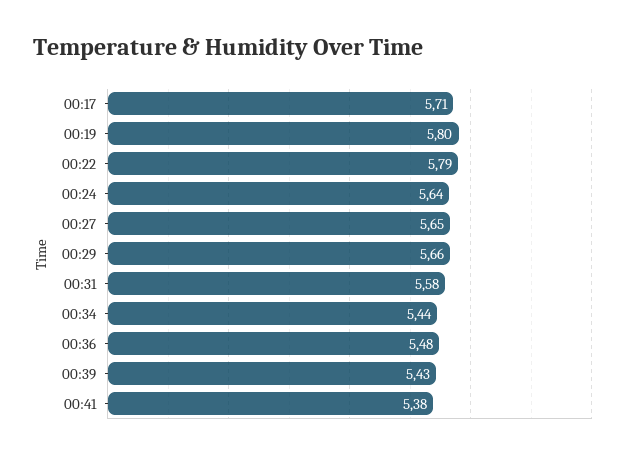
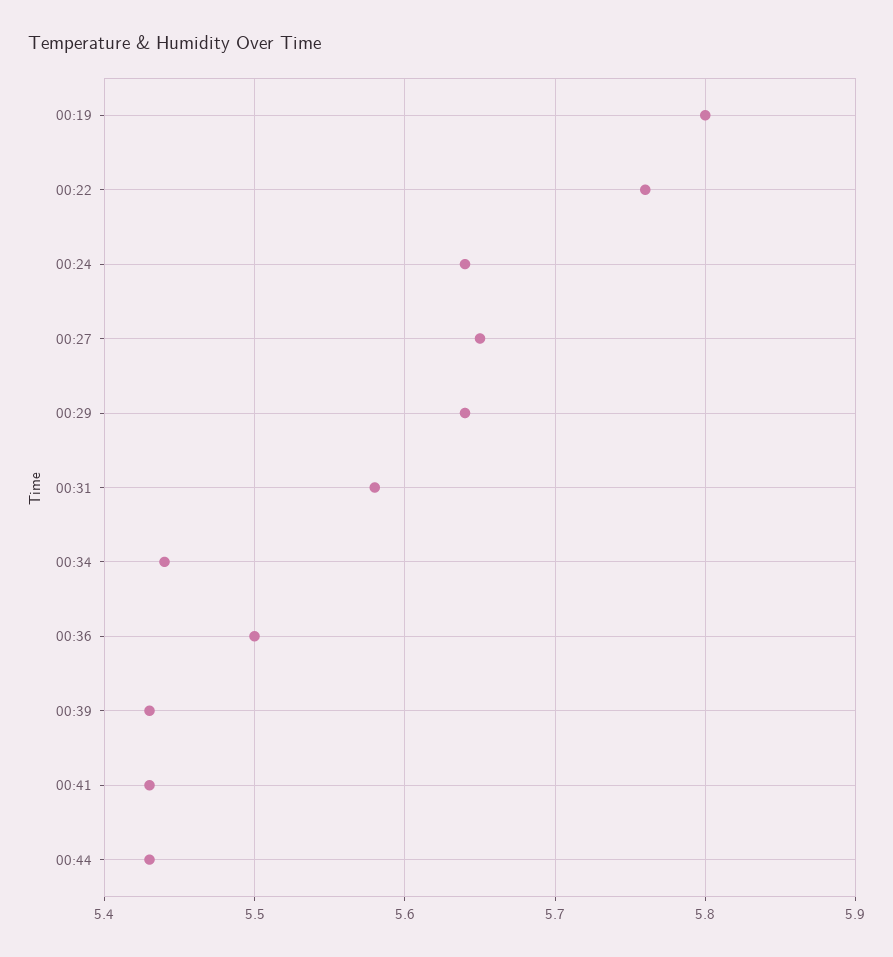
00:17: 5.71 -> none
00:22: 5.79 -> 5.76
00:29: 5.66 -> 5.64
00:36: 5.48 -> 5.5
00:41: 5.38 -> 5.43
00:44: none -> 5.43

